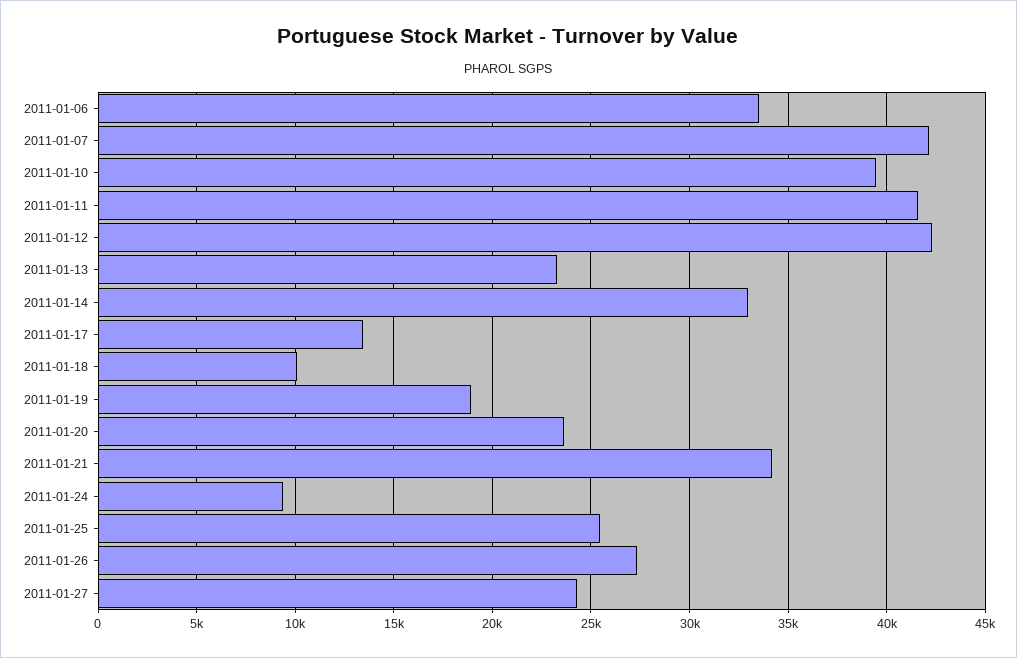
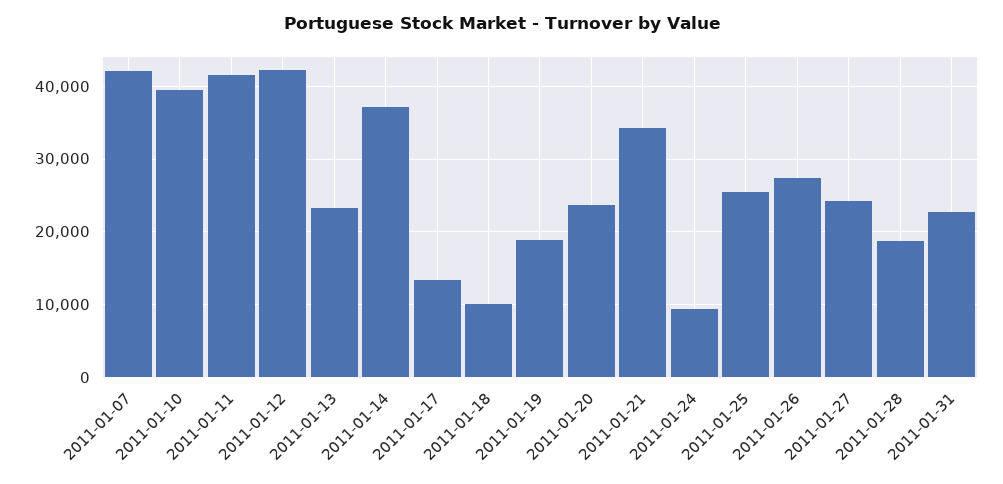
2011-01-06: 33500 -> none
2011-01-14: 33000 -> 37000
2011-01-28: none -> 19000
2011-01-31: none -> 23000

